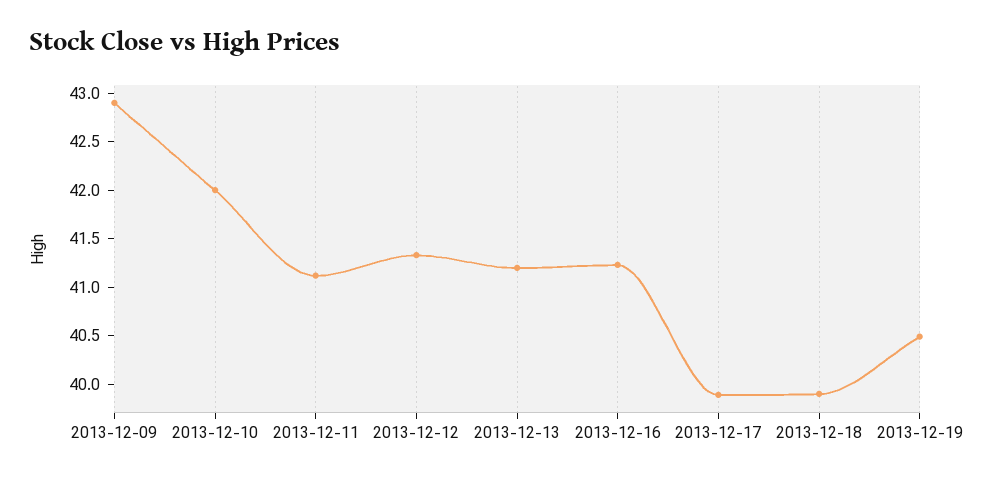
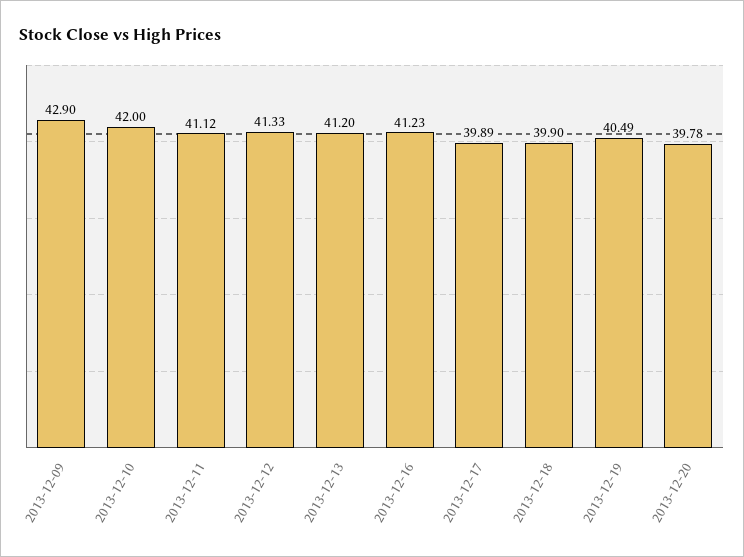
2013-12-20: none -> 39.78

